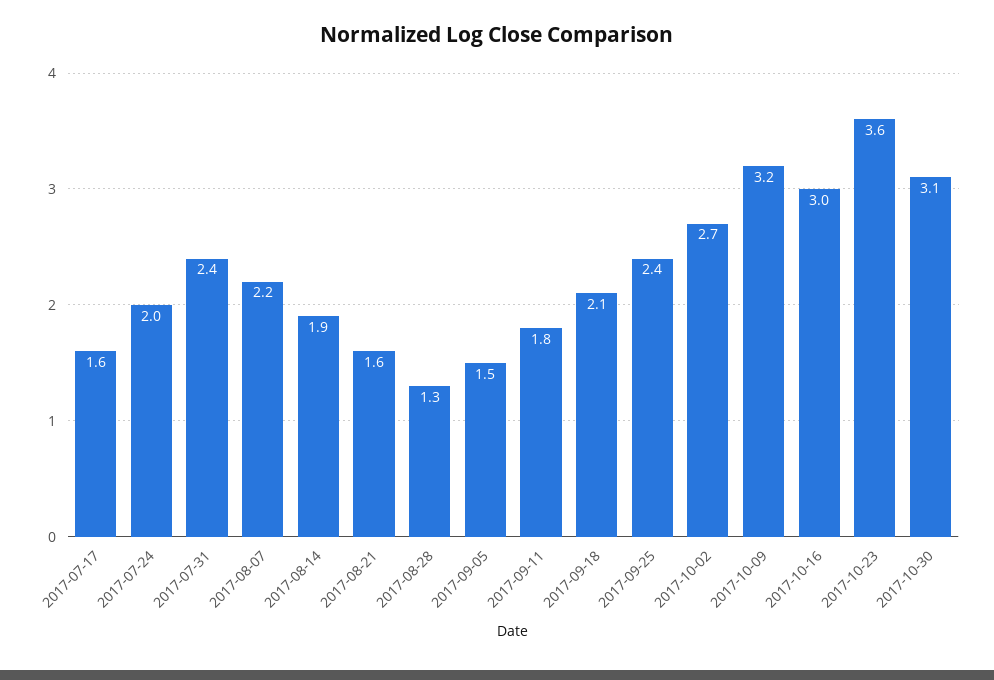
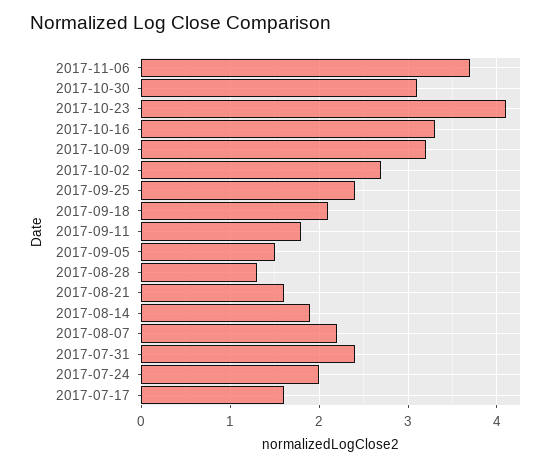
2017-10-16: 3 -> 3.3
2017-10-23: 3.6 -> 4.1
2017-11-06: none -> 3.7

